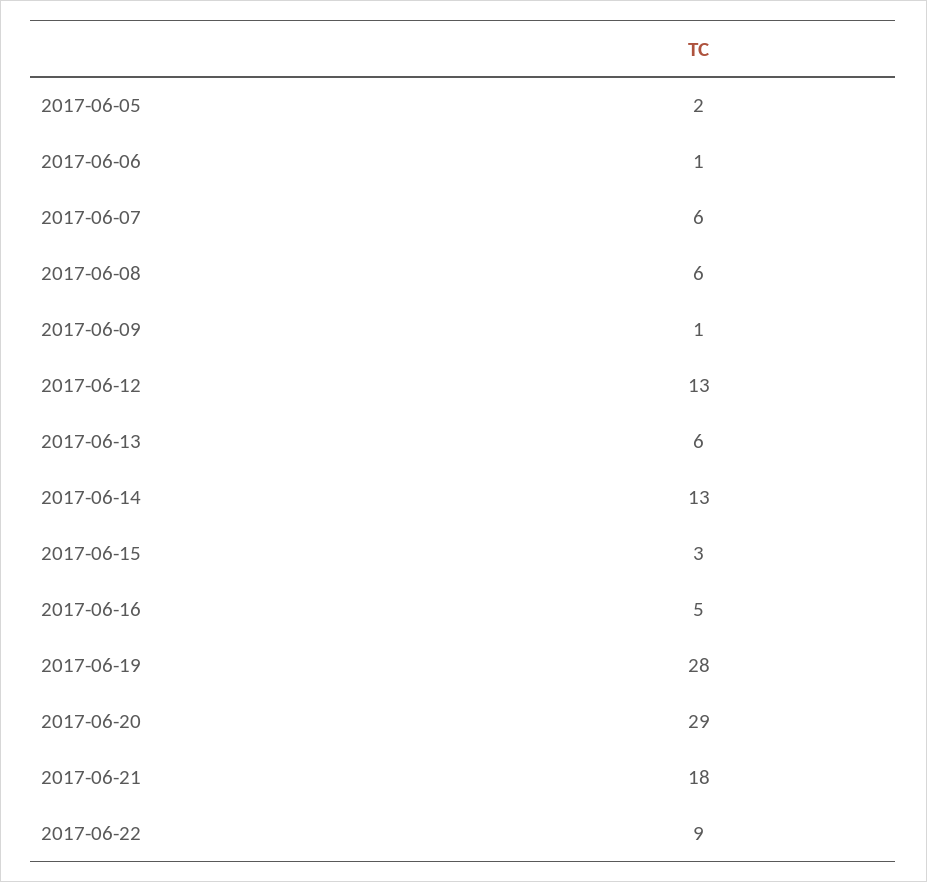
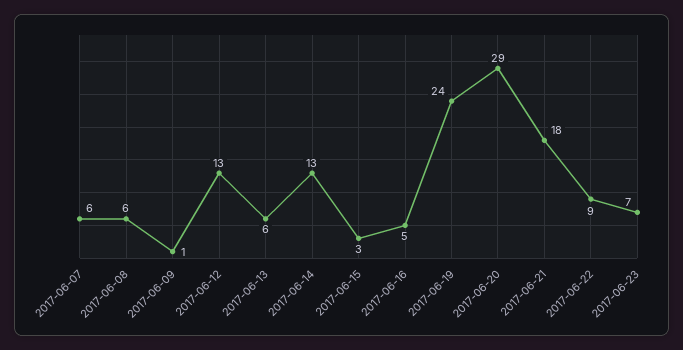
2017-06-05: 2 -> none
2017-06-06: 1 -> none
2017-06-19: 28 -> 24
2017-06-23: none -> 7

